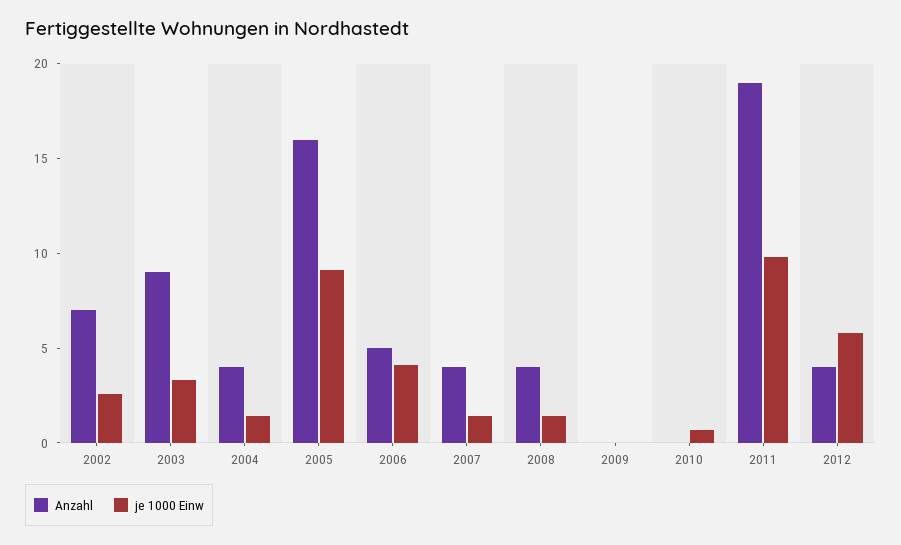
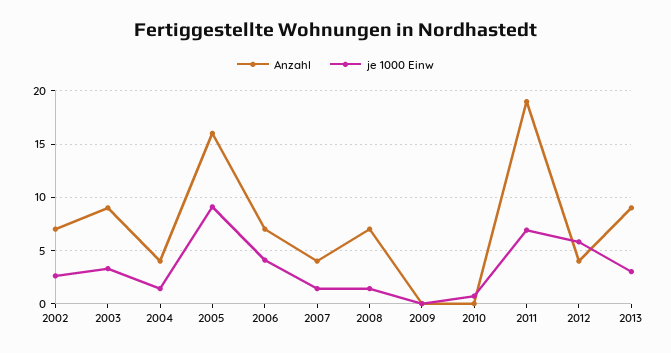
Anzahl, 2006: 5 -> 7
Anzahl, 2008: 4 -> 7
je 1000 Einw, 2011: 10 -> 7
Anzahl, 2013: none -> 9
je 1000 Einw, 2013: none -> 3

